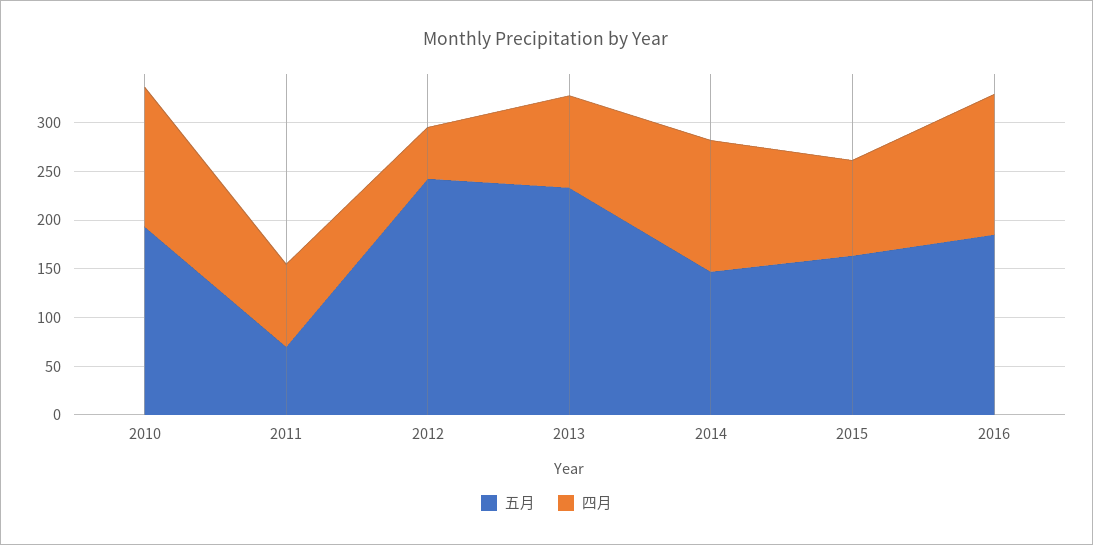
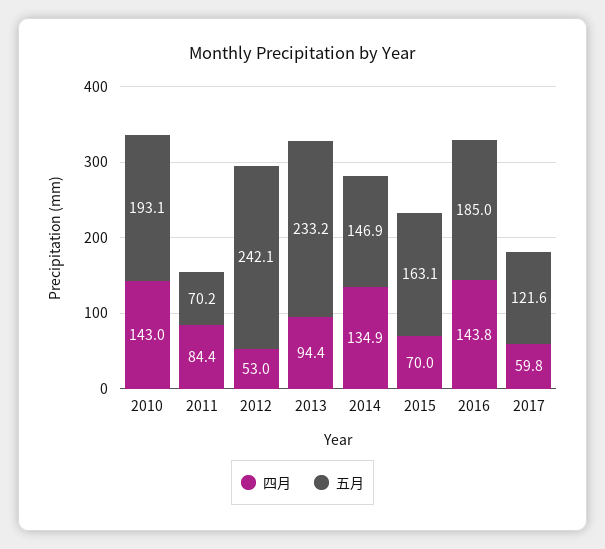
四月, 2015: 100 -> 70
四月, 2017: none -> 59.8
五月, 2017: none -> 121.6

